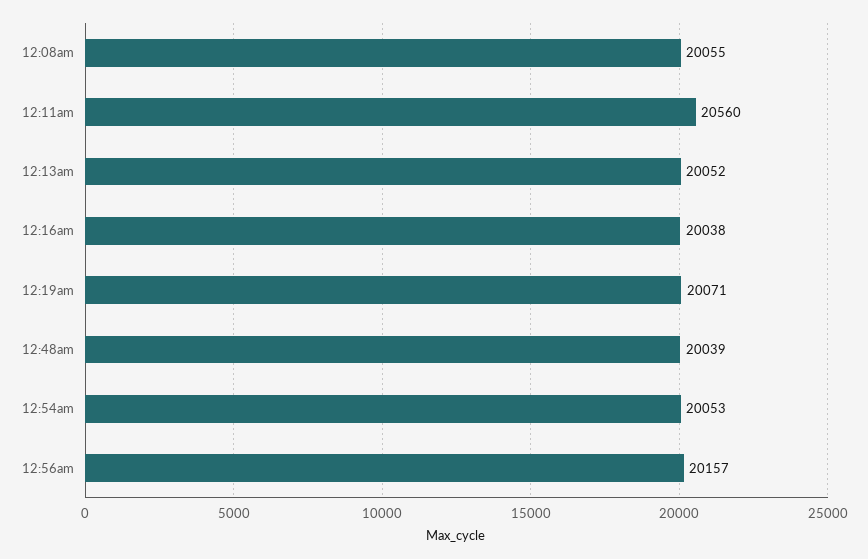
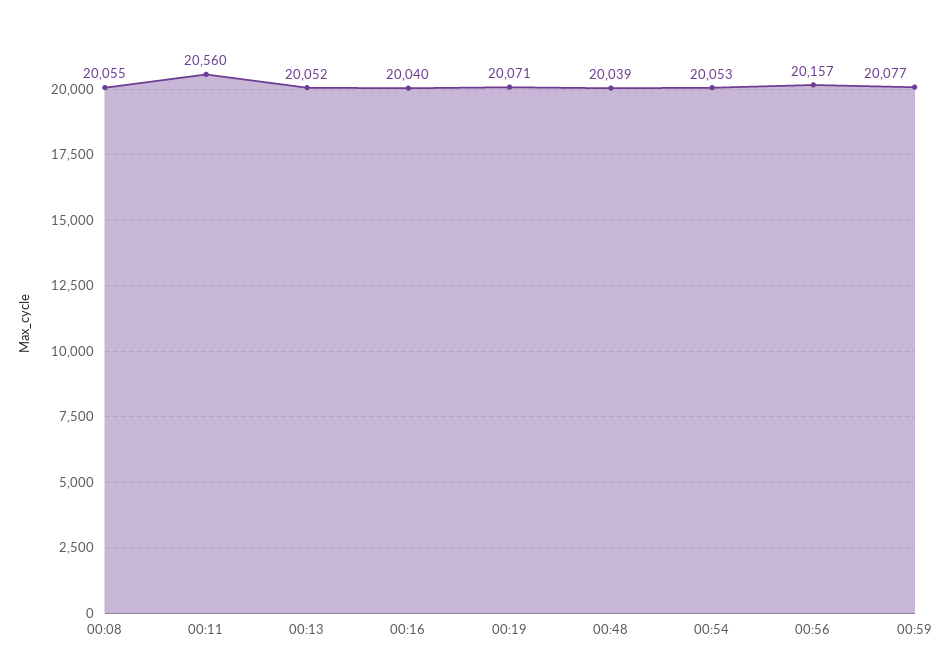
12:16am: 20038 -> 20040
00:59: none -> 20077

